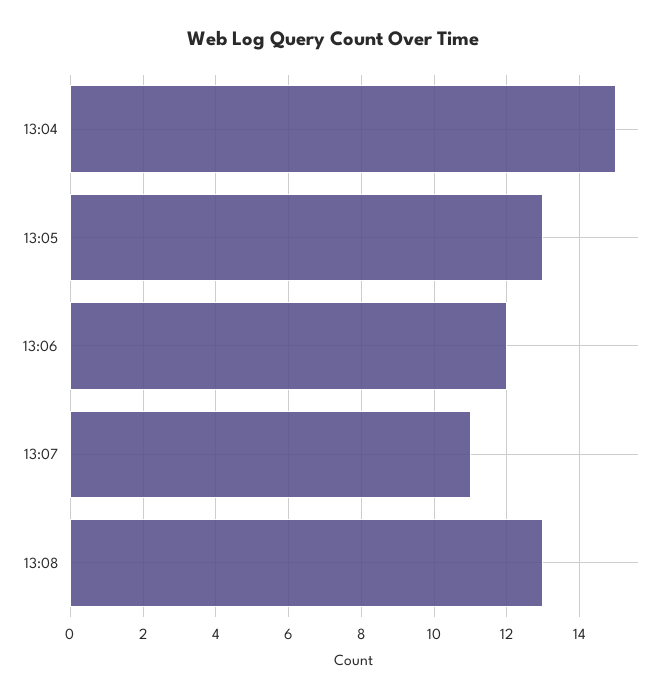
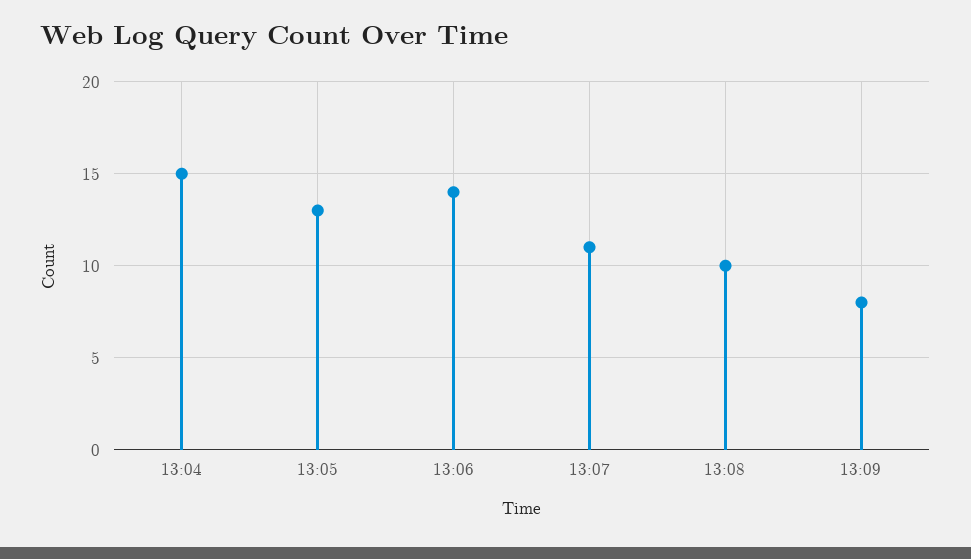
13:06: 12 -> 14
13:08: 13 -> 10
13:09: none -> 8

